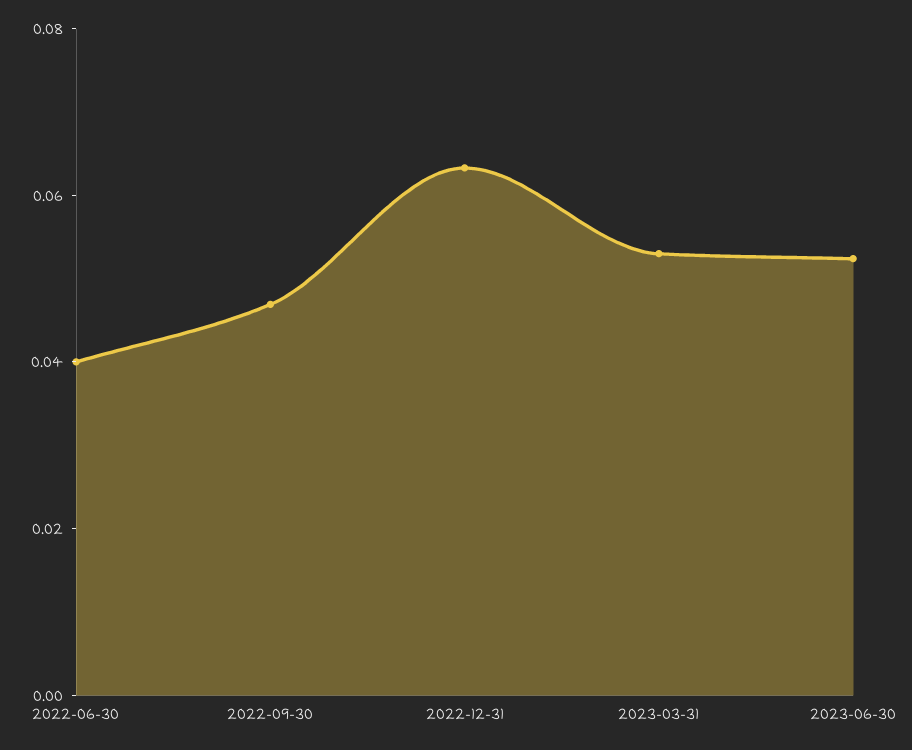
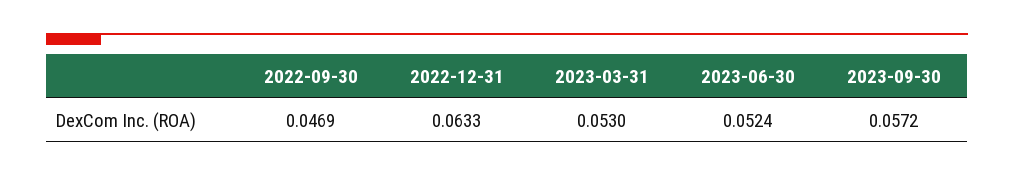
2022-06-30: 0.04 -> none
2023-09-30: none -> 0.0572

